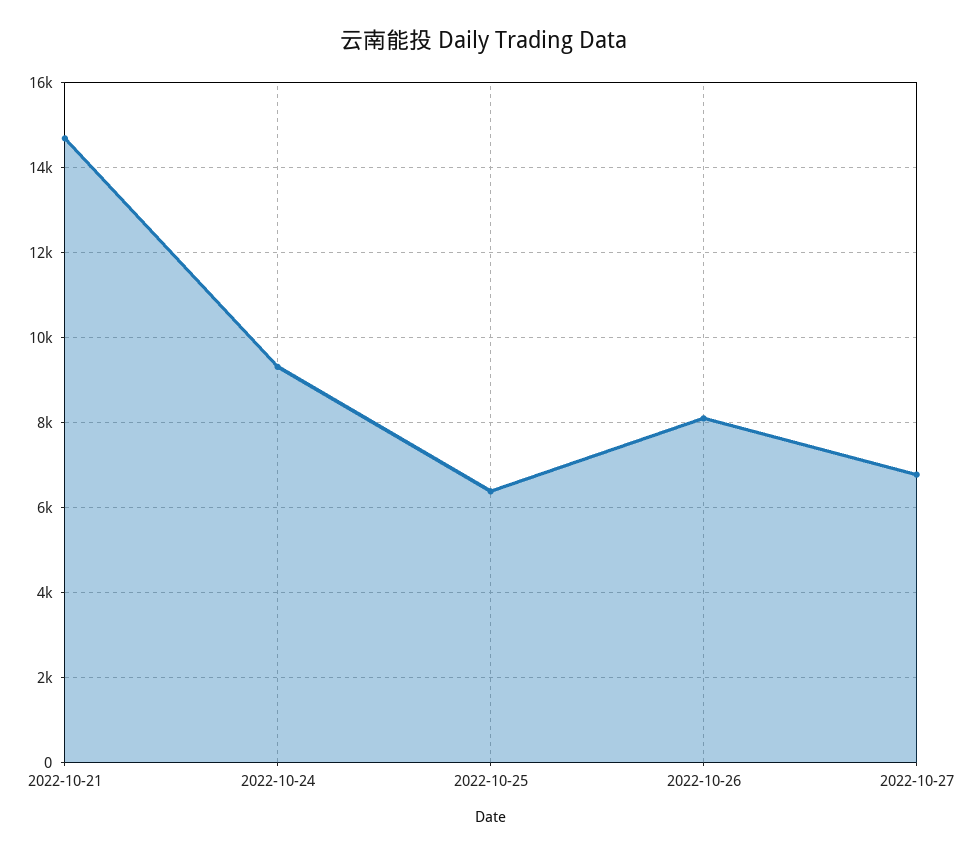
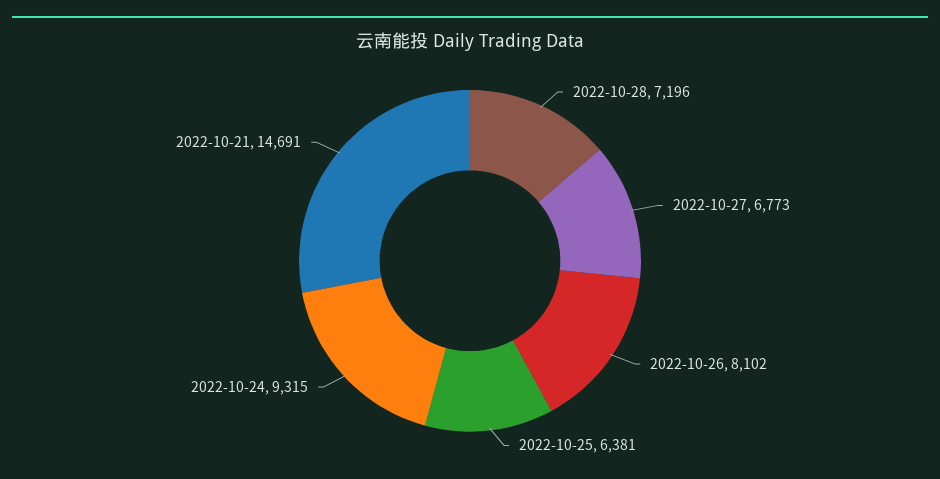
2022-10-28: none -> 7196

